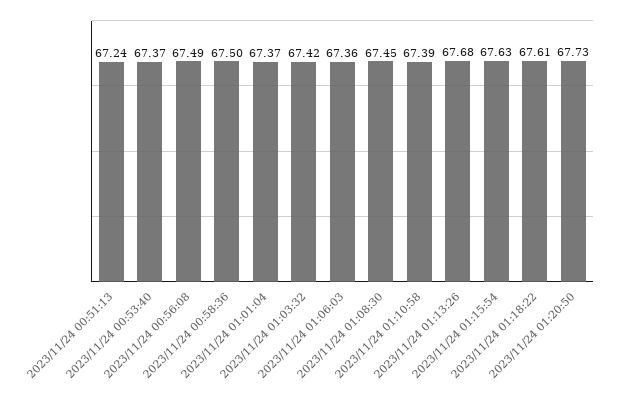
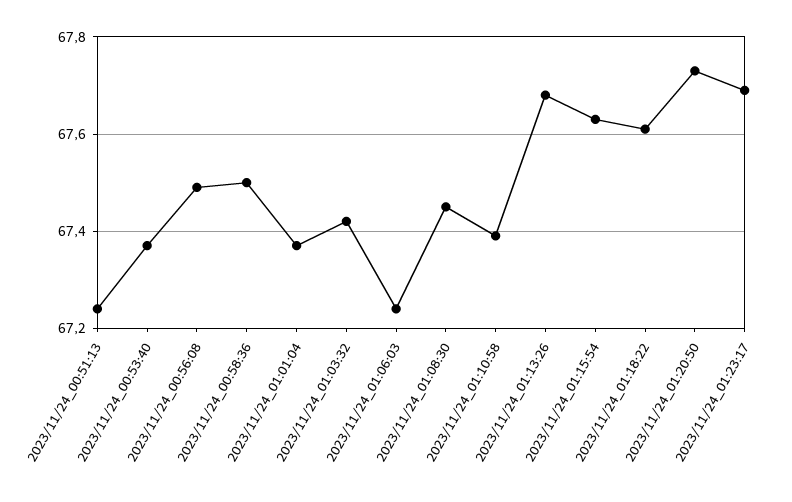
2023/11/24 01:06:03: 67.36 -> 67.25
2023/11/24_01:23:17: none -> 67.7

